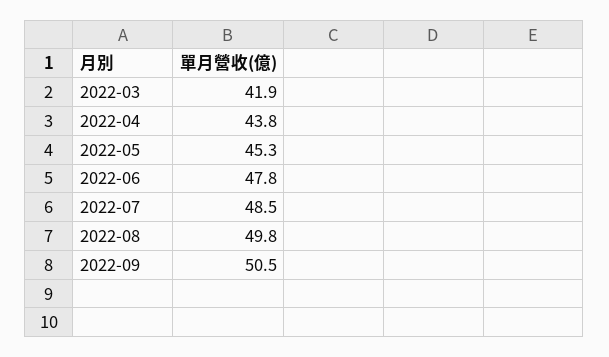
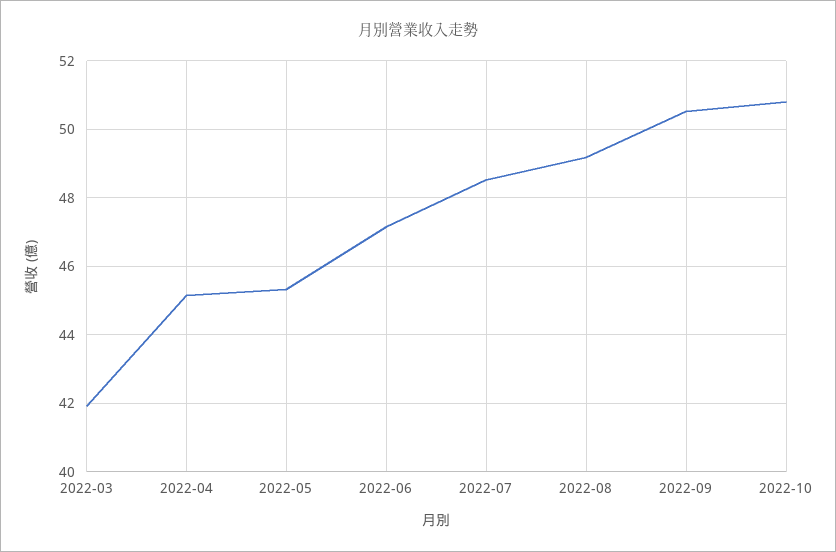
2022-04: 43.8 -> 45.2
2022-06: 47.8 -> 47.2
2022-08: 49.8 -> 49.2
2022-10: none -> 50.8

